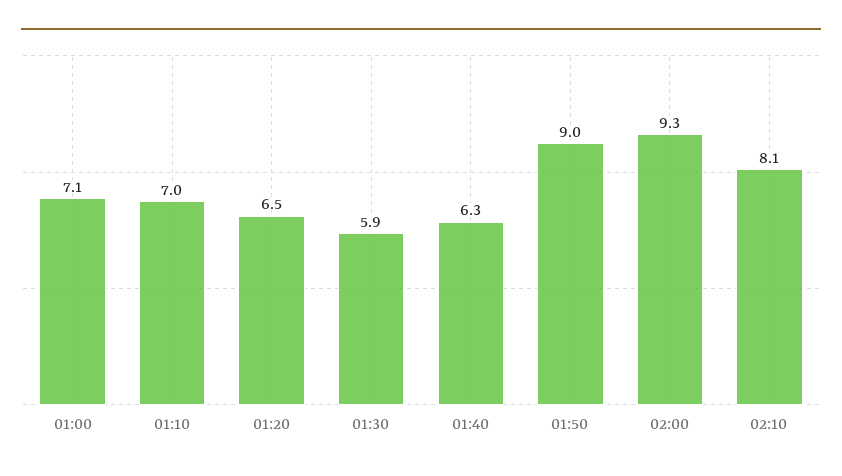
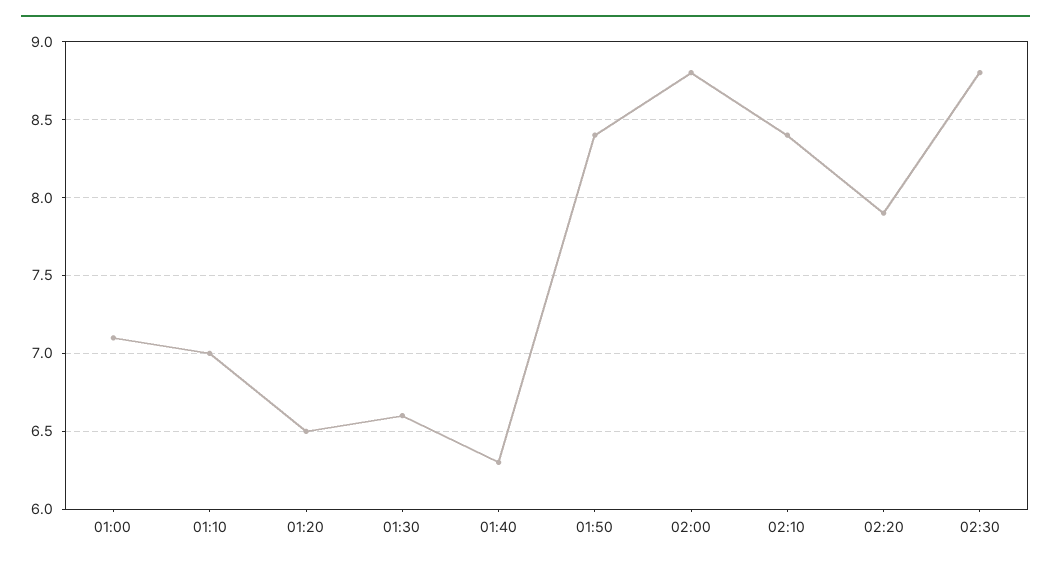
01:30: 5.9 -> 6.6
01:50: 9 -> 8.4
02:00: 9.3 -> 8.8
02:10: 8.1 -> 8.4
02:20: none -> 7.9
02:30: none -> 8.8

